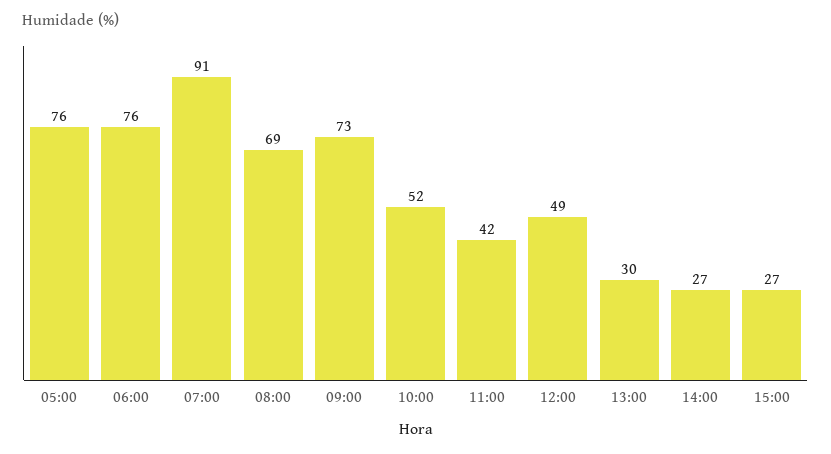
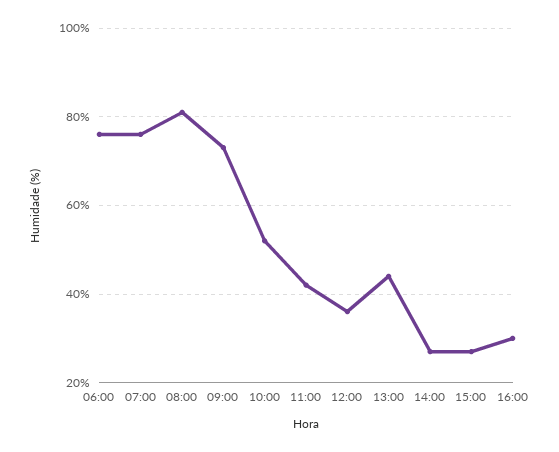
05:00: 76 -> none
07:00: 91 -> 75
08:00: 69 -> 80
12:00: 49 -> 35
13:00: 30 -> 45
16:00: none -> 30

